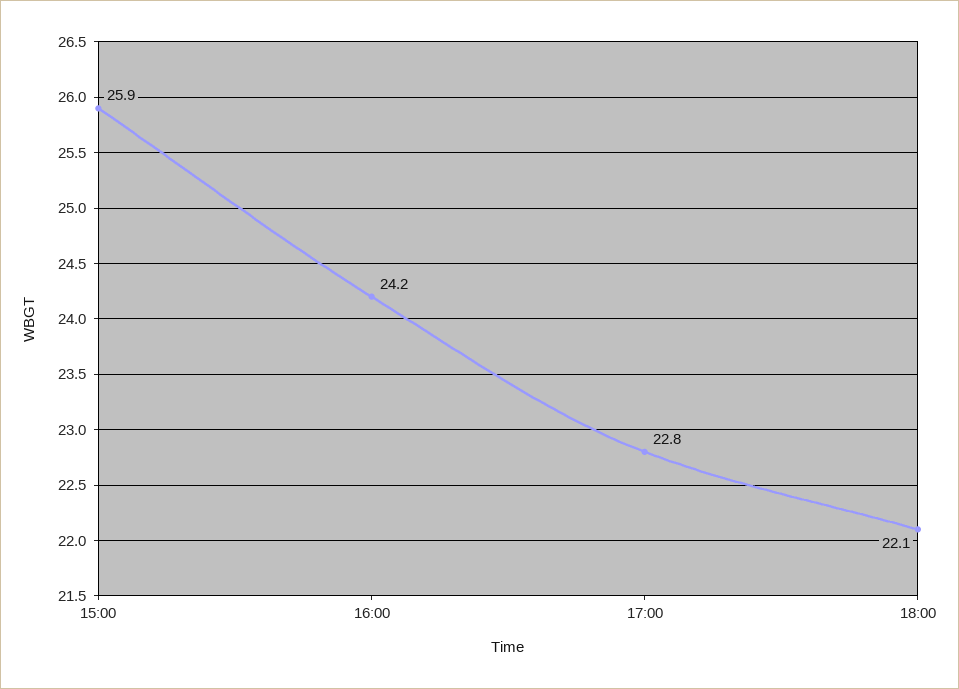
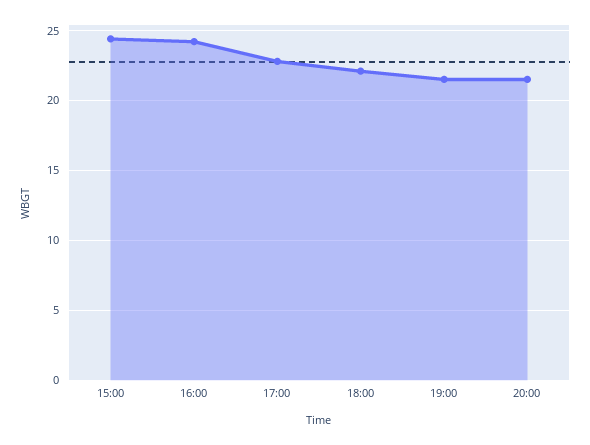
15:00: 25.9 -> 24.5
19:00: none -> 21.5
20:00: none -> 21.5

